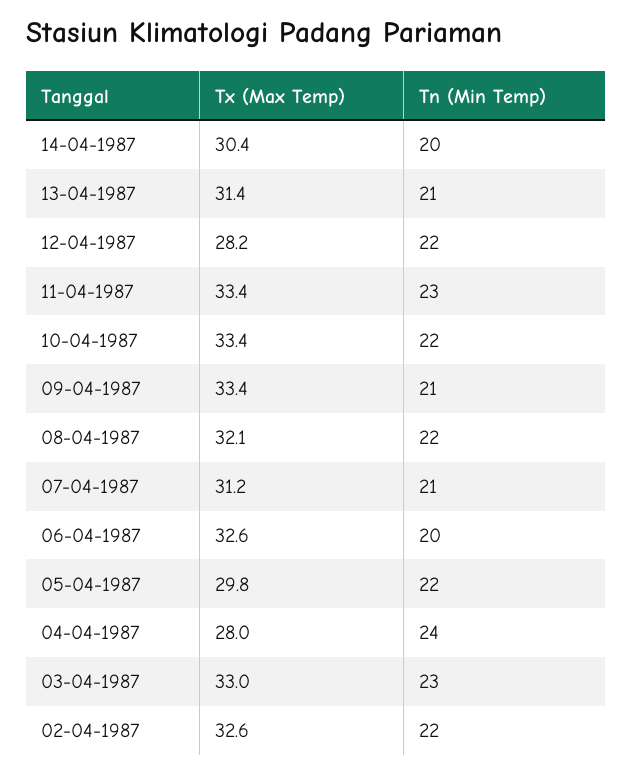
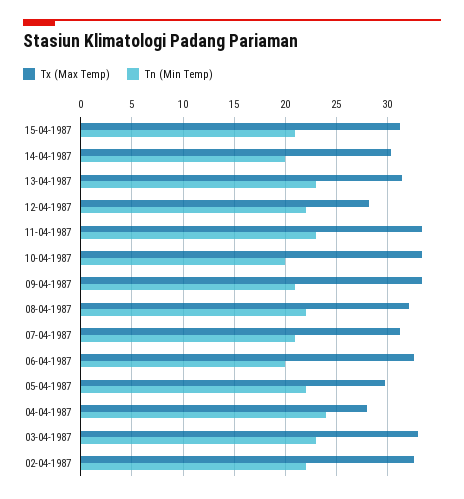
Tn (Min Temp), 13-04-1987: 21 -> 23
Tn (Min Temp), 10-04-1987: 22 -> 20
Tx (Max Temp), 15-04-1987: none -> 31
Tn (Min Temp), 15-04-1987: none -> 21

